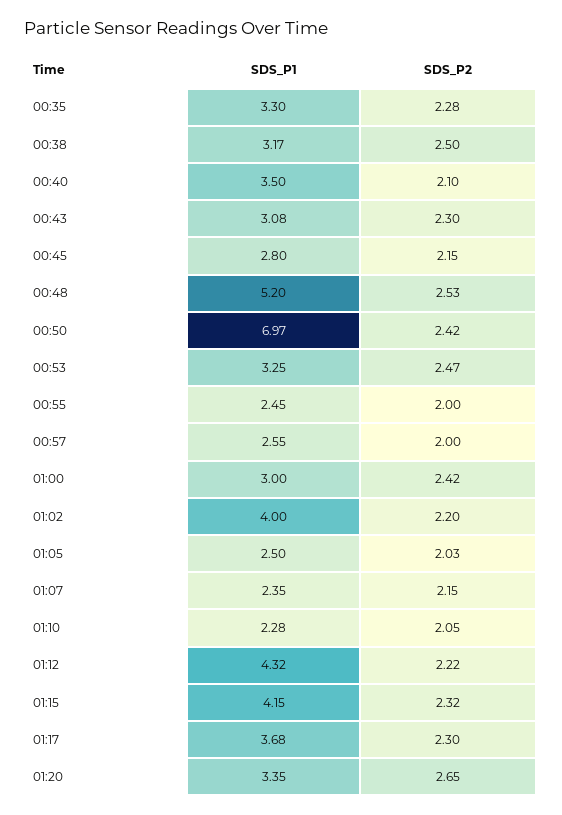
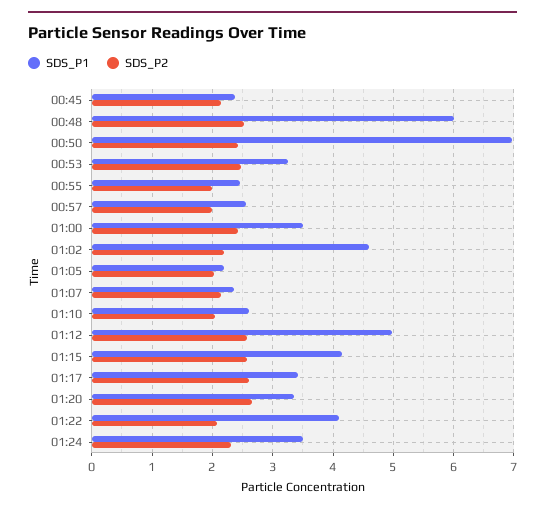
SDS_P1, 00:35: 3.3 -> none
SDS_P2, 00:35: 2.28 -> none
SDS_P1, 00:38: 3.17 -> none
SDS_P2, 00:38: 2.5 -> none
SDS_P1, 00:40: 3.5 -> none
SDS_P2, 00:40: 2.1 -> none
SDS_P1, 00:43: 3.08 -> none
SDS_P2, 00:43: 2.3 -> none
SDS_P1, 00:45: 2.8 -> 2.4
SDS_P1, 00:48: 5.2 -> 6
SDS_P1, 01:00: 3 -> 3.5
SDS_P1, 01:02: 4 -> 4.6
SDS_P1, 01:05: 2.5 -> 2.2
SDS_P1, 01:10: 2.28 -> 2.6
SDS_P1, 01:12: 4.32 -> 5
SDS_P2, 01:12: 2.22 -> 2.6
SDS_P2, 01:15: 2.32 -> 2.6
SDS_P1, 01:17: 3.68 -> 3.4
SDS_P2, 01:17: 2.3 -> 2.6
SDS_P1, 01:22: none -> 4.1
SDS_P2, 01:22: none -> 2.1
SDS_P1, 01:24: none -> 3.5
SDS_P2, 01:24: none -> 2.3

